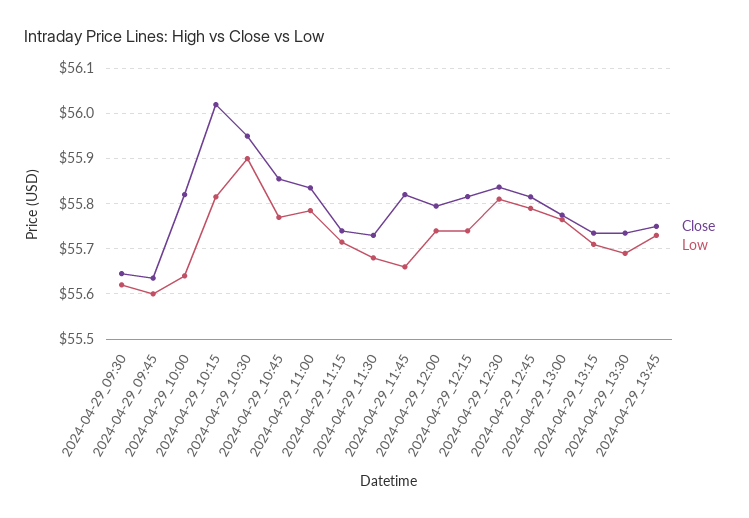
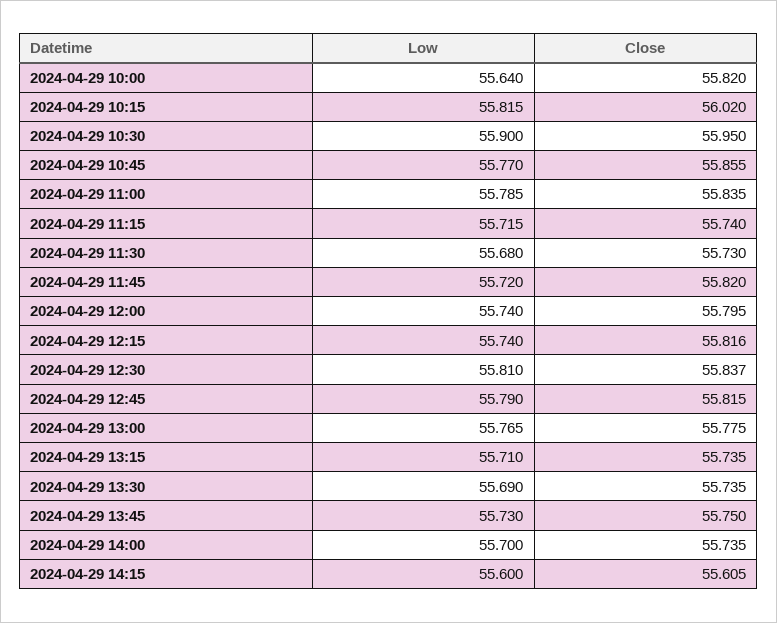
Close, 2024-04-29_09:30: 55.64 -> none
Low, 2024-04-29_09:30: 55.62 -> none
Close, 2024-04-29_09:45: 55.64 -> none
Low, 2024-04-29_09:45: 55.6 -> none
Low, 2024-04-29_11:45: 55.66 -> 55.72
Low, 2024-04-29 14:00: none -> 55.7
Close, 2024-04-29 14:00: none -> 55.735
Low, 2024-04-29 14:15: none -> 55.6
Close, 2024-04-29 14:15: none -> 55.605

